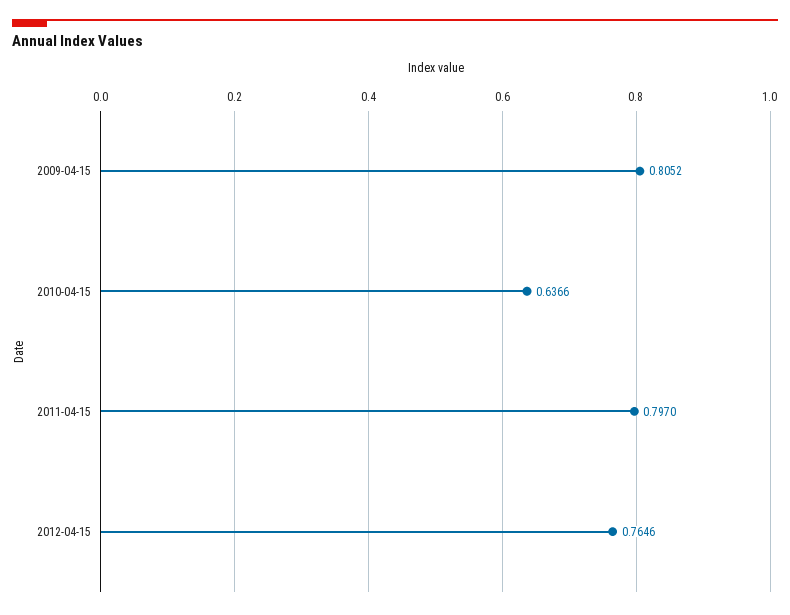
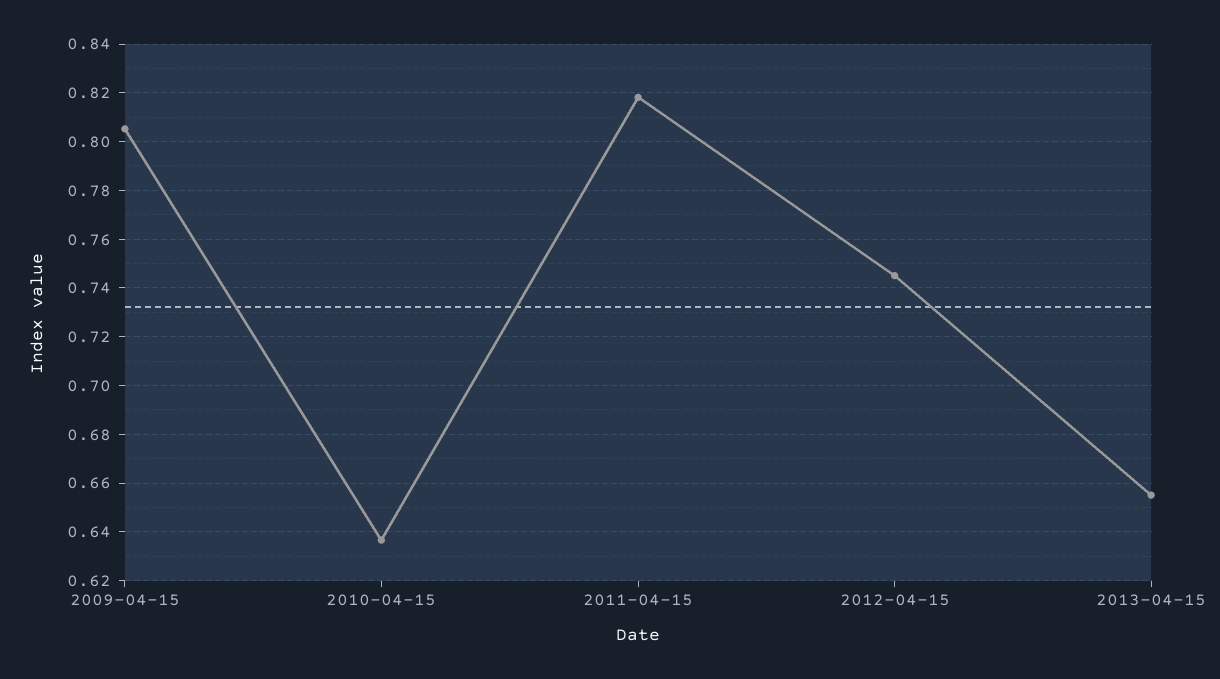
2011-04-15: 0.797 -> 0.8175
2012-04-15: 0.7646 -> 0.745
2013-04-15: none -> 0.655

